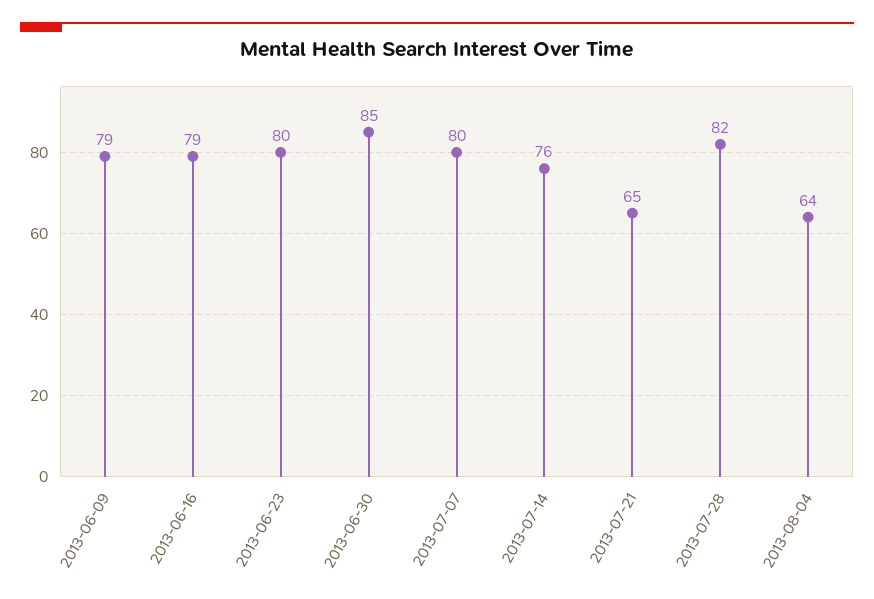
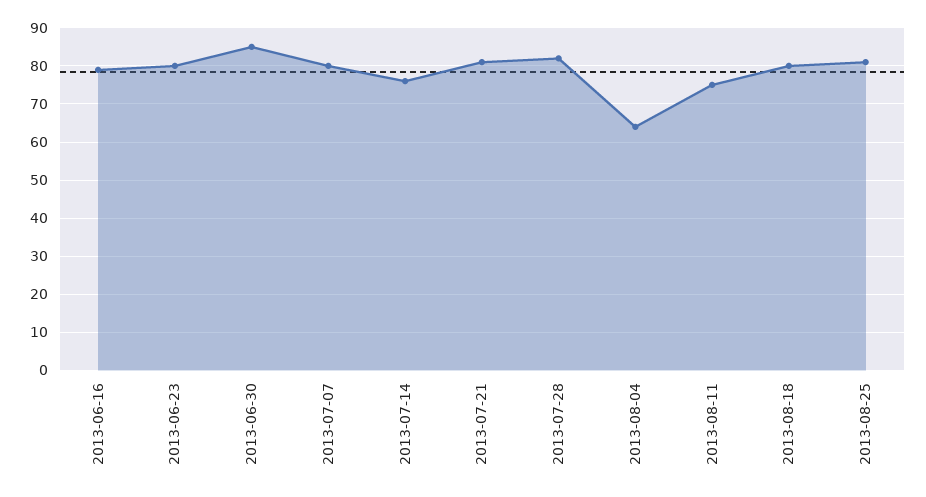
2013-06-09: 79 -> none
2013-07-21: 65 -> 80
2013-08-11: none -> 75
2013-08-18: none -> 80
2013-08-25: none -> 80

